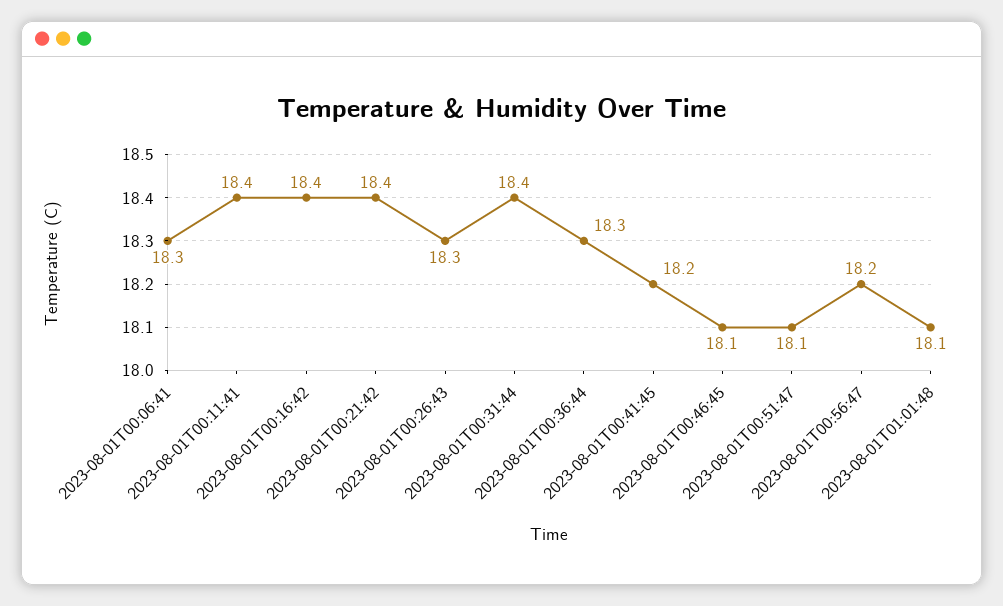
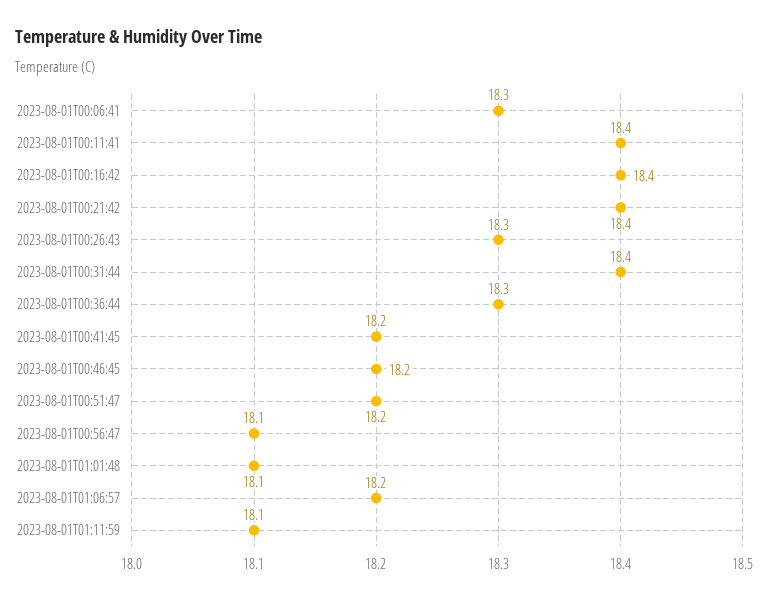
2023-08-01T00:46:45: 18.1 -> 18.2
2023-08-01T00:51:47: 18.1 -> 18.2
2023-08-01T00:56:47: 18.2 -> 18.1
2023-08-01T01:06:57: none -> 18.2
2023-08-01T01:11:59: none -> 18.1

